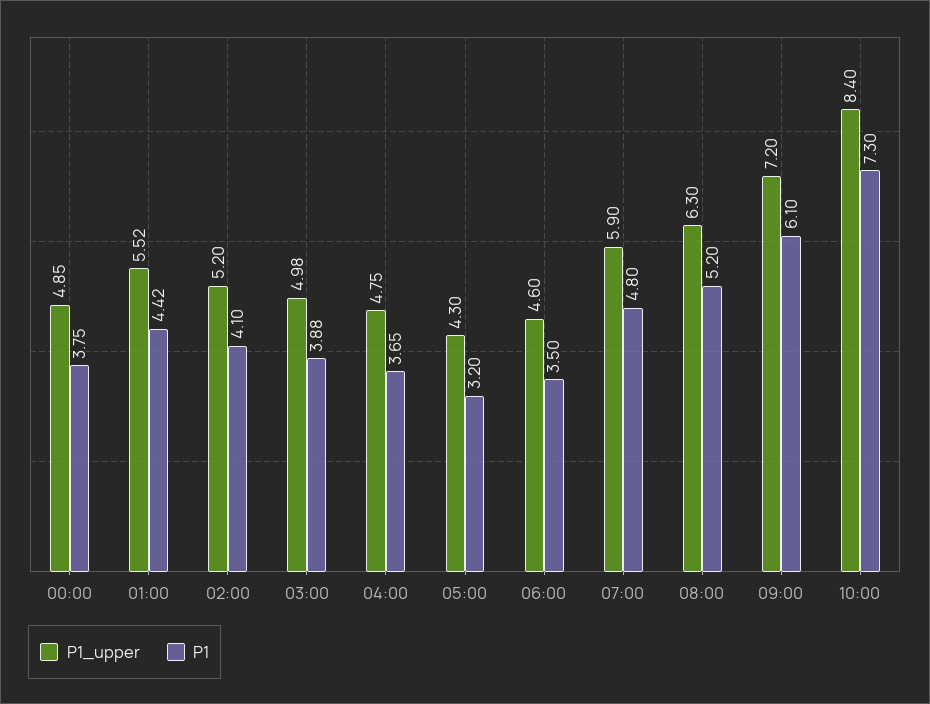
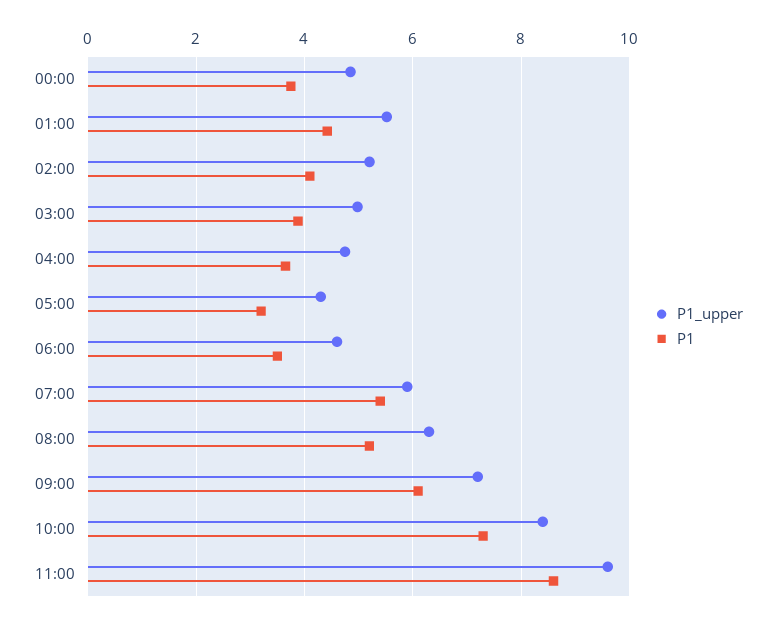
P1, 07:00: 4.8 -> 5.4
P1_upper, 11:00: none -> 9.6
P1, 11:00: none -> 8.6

